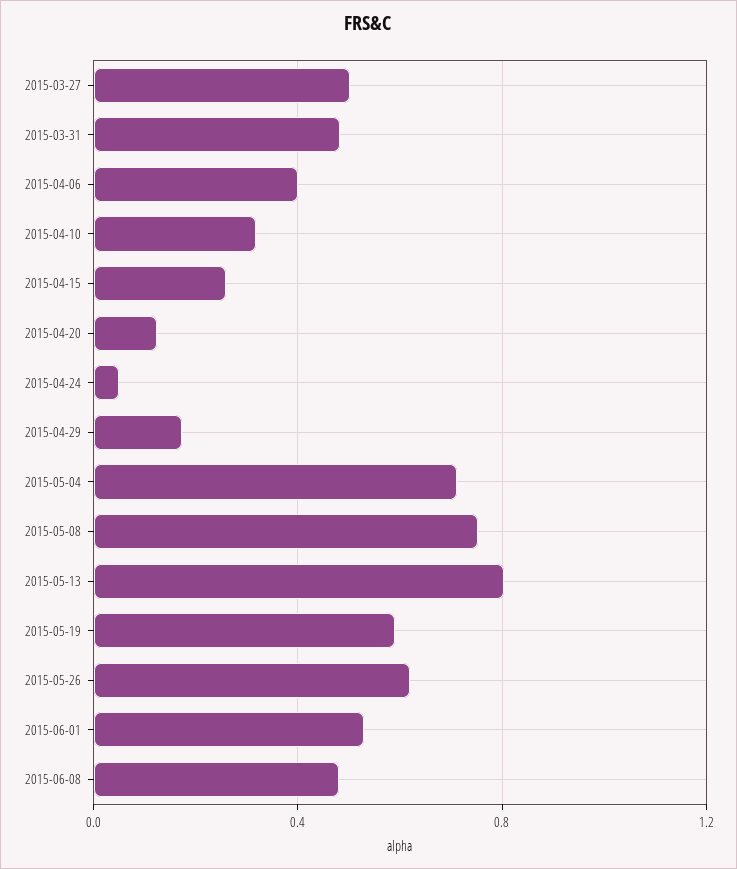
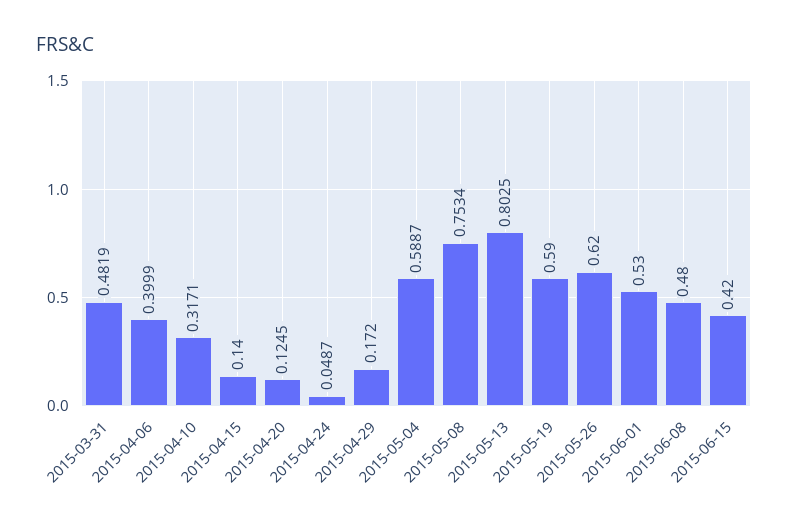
2015-03-27: 0.5 -> none
2015-04-15: 0.25 -> 0.14
2015-05-04: 0.7 -> 0.5887
2015-06-15: none -> 0.42

